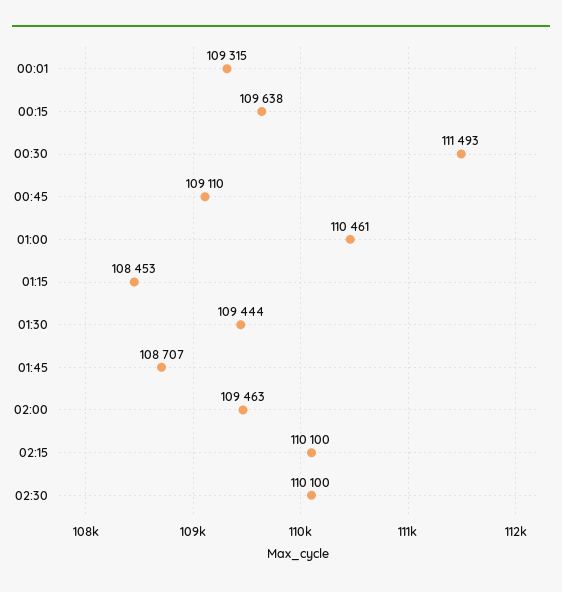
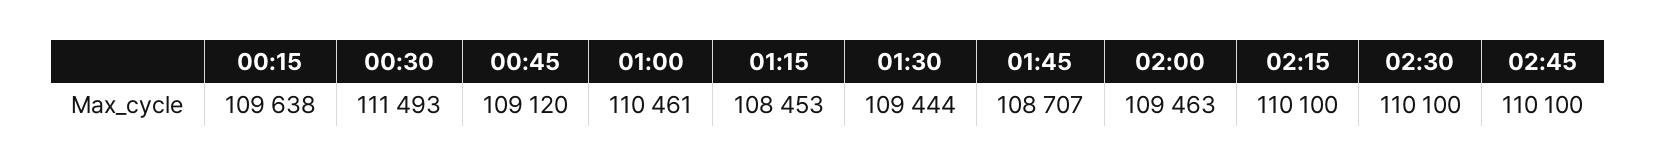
00:01: 109315 -> none
00:45: 109110 -> 109120
02:45: none -> 110100

